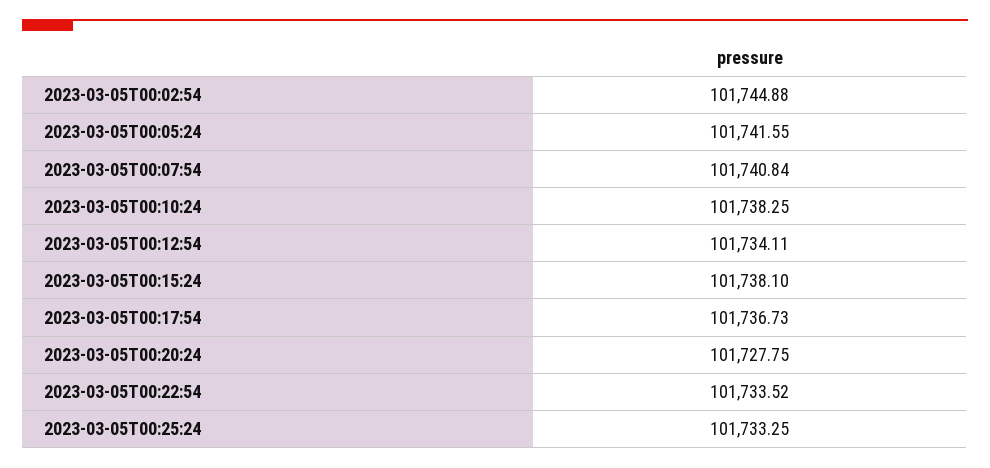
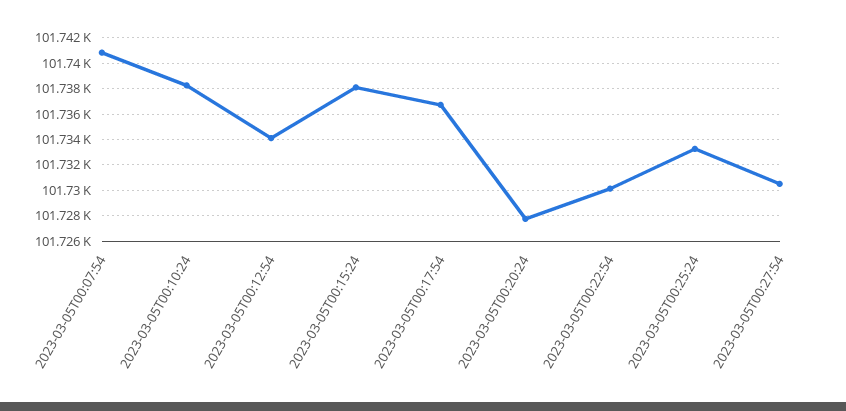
2023-03-05T00:02:54: 101744.88 -> none
2023-03-05T00:05:24: 101741.55 -> none
2023-03-05T00:22:54: 101733.52 -> 101730
2023-03-05T00:27:54: none -> 101730.5

